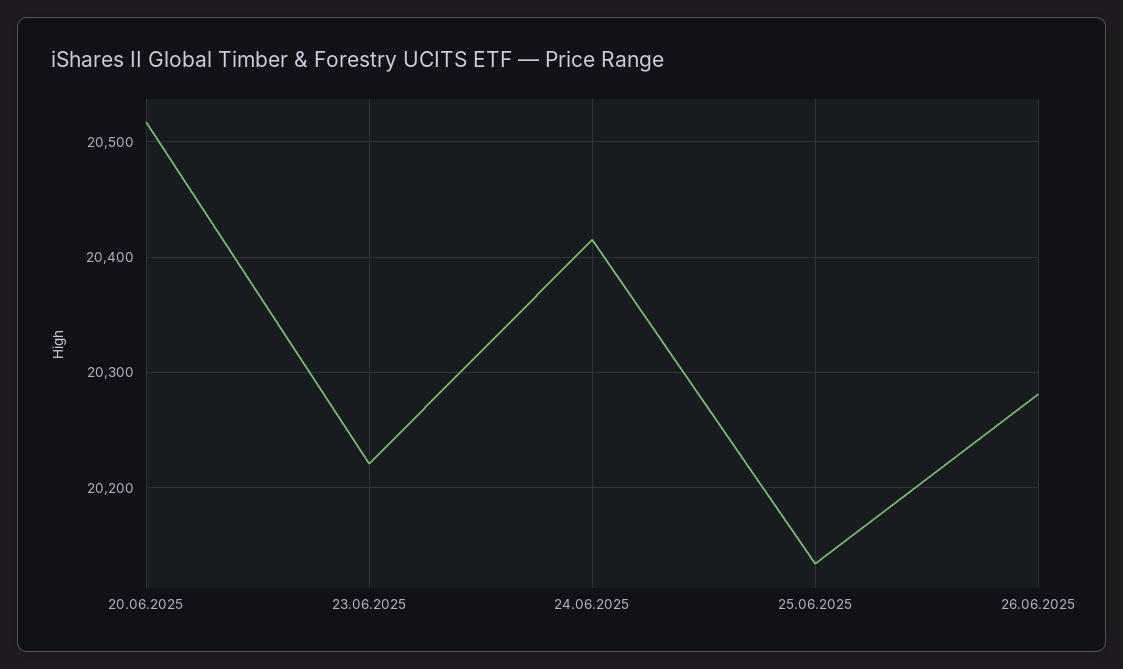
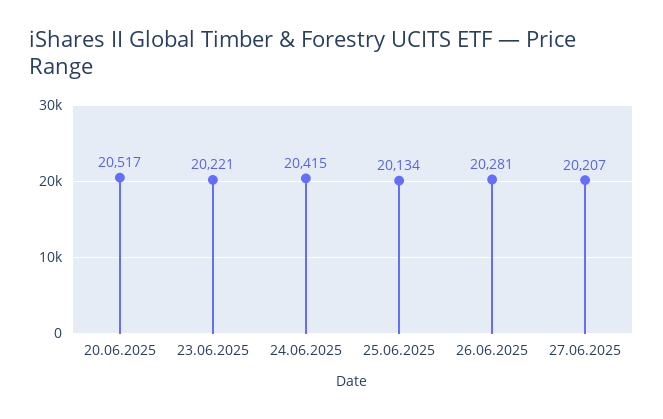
27.06.2025: none -> 20207

